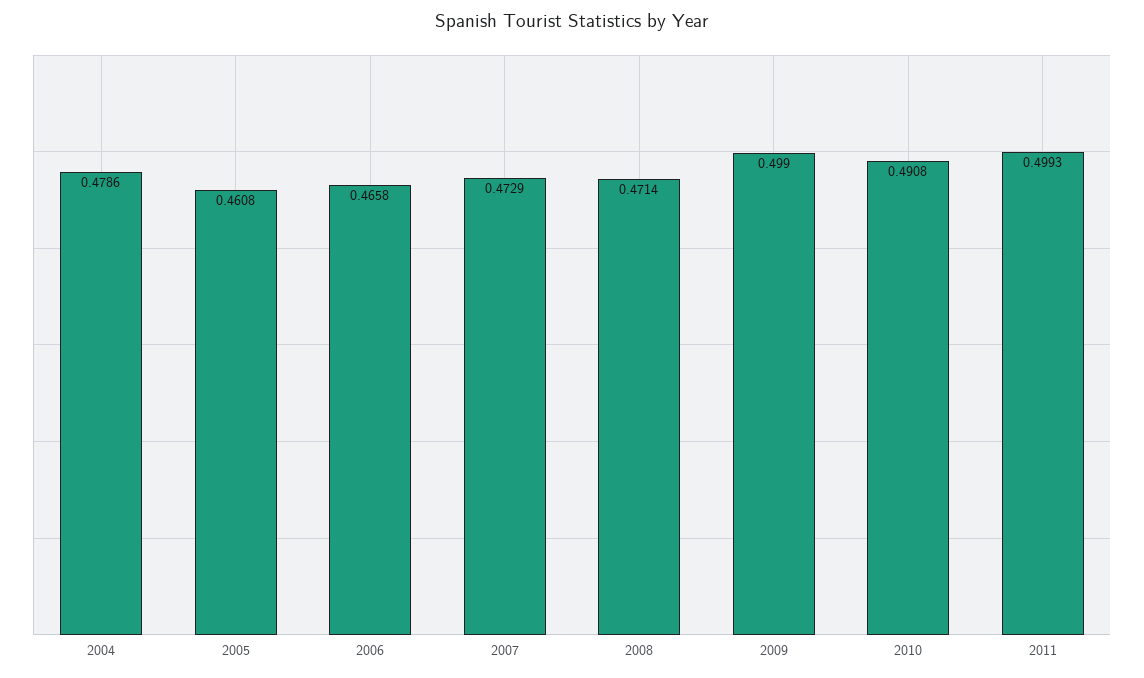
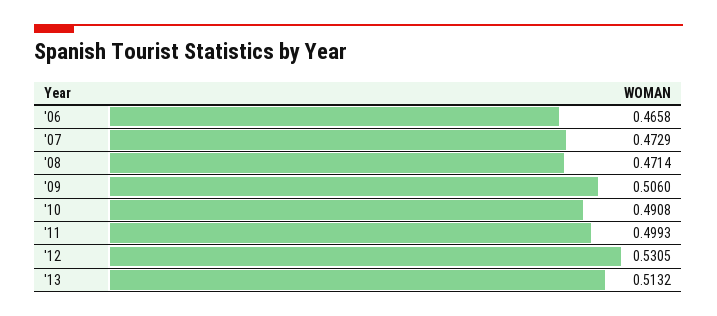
2004: 0.4786 -> none
2005: 0.4608 -> none
2009: 0.499 -> 0.506
'12: none -> 0.5305
'13: none -> 0.5132

